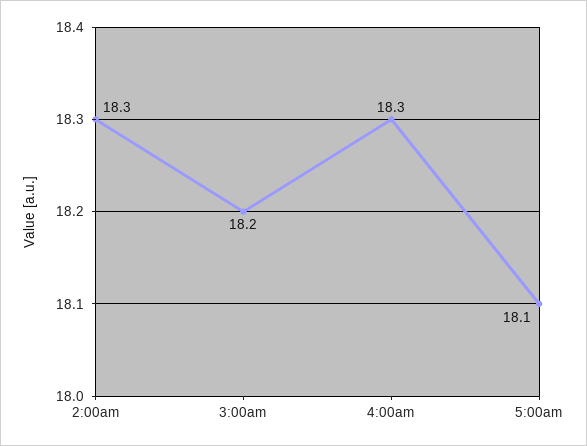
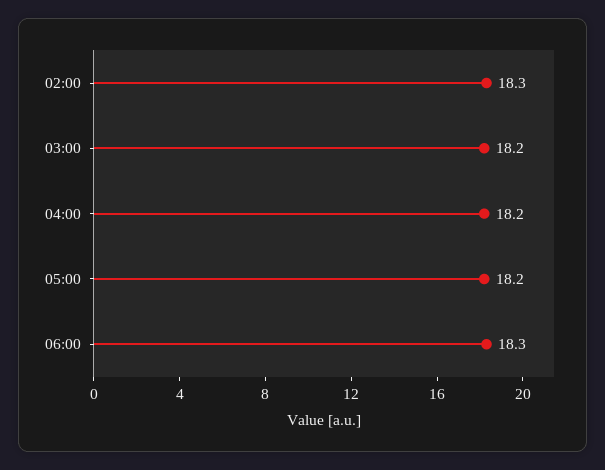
4:00am: 18.3 -> 18.2
5:00am: 18.1 -> 18.2
06:00: none -> 18.3

